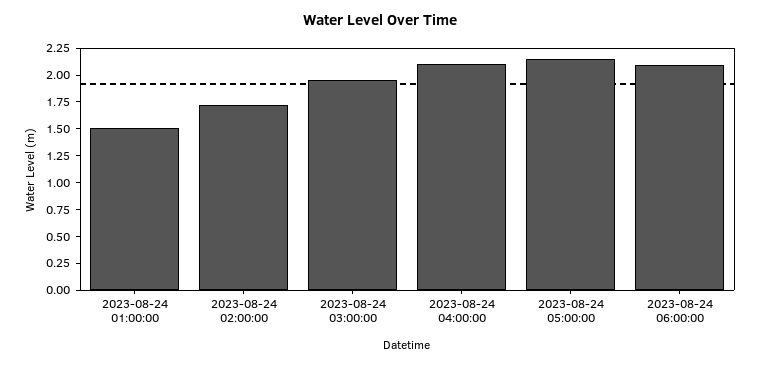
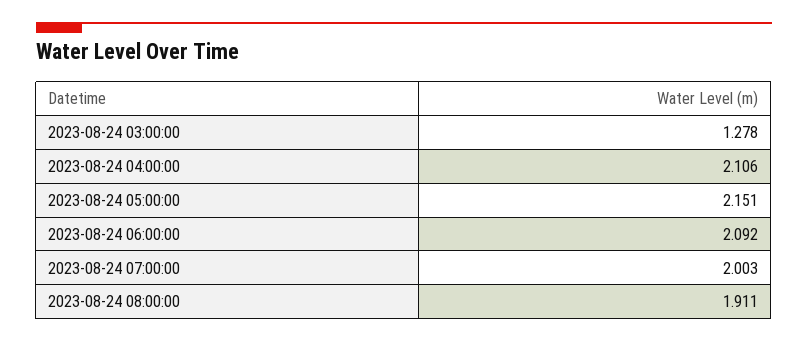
2023-08-24 01:00:00: 1.5 -> none
2023-08-24 02:00:00: 1.75 -> none
2023-08-24 03:00:00: 2 -> 1.278
2023-08-24 07:00:00: none -> 2.003
2023-08-24 08:00:00: none -> 1.911

